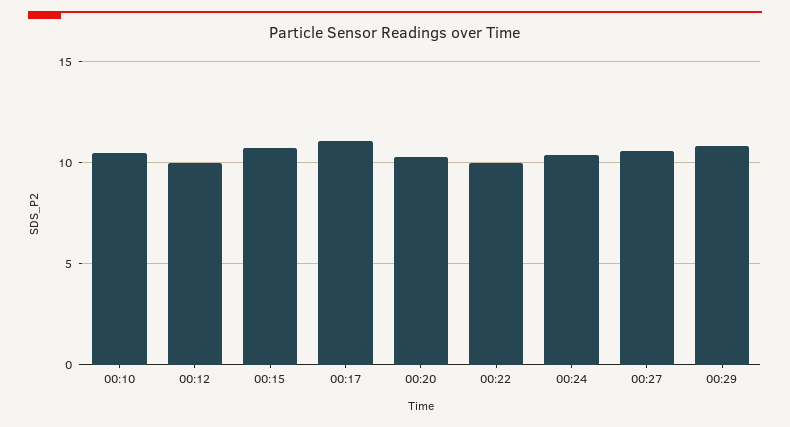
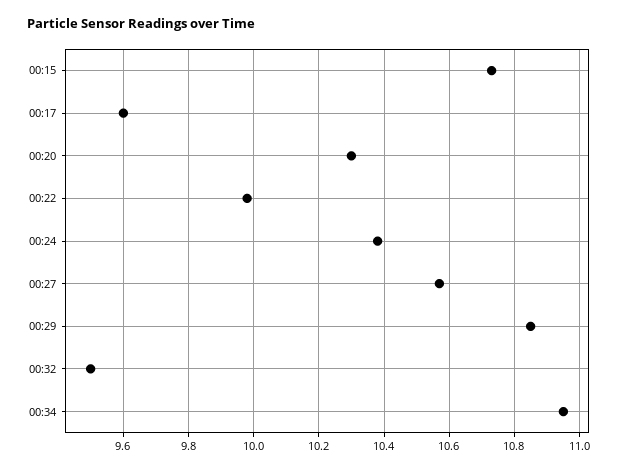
00:10: 10.5 -> none
00:12: 10 -> none
00:17: 11 -> 9.6
00:32: none -> 9.5
00:34: none -> 10.95

